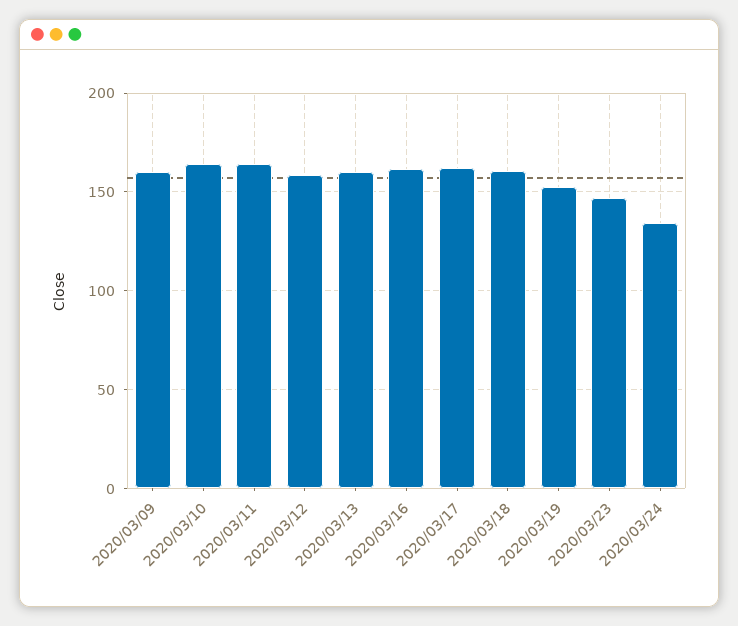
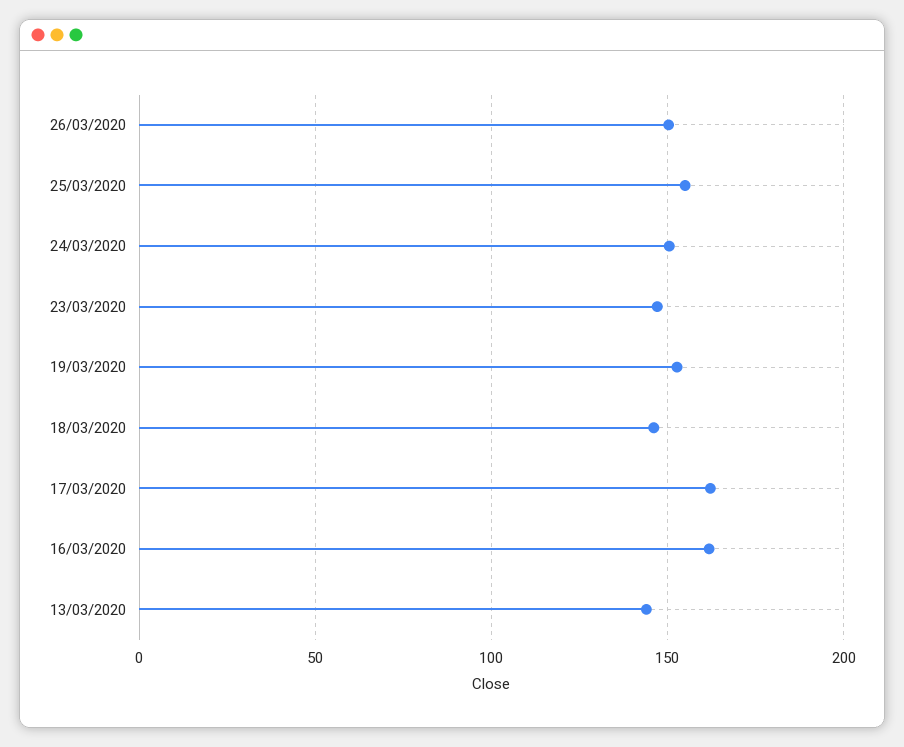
2020/03/09: 160 -> none
2020/03/10: 165 -> none
2020/03/11: 165 -> none
2020/03/12: 160 -> none
2020/03/13: 160 -> 145
2020/03/18: 160 -> 145
2020/03/24: 135 -> 150
26/03/2020: none -> 150
25/03/2020: none -> 155

